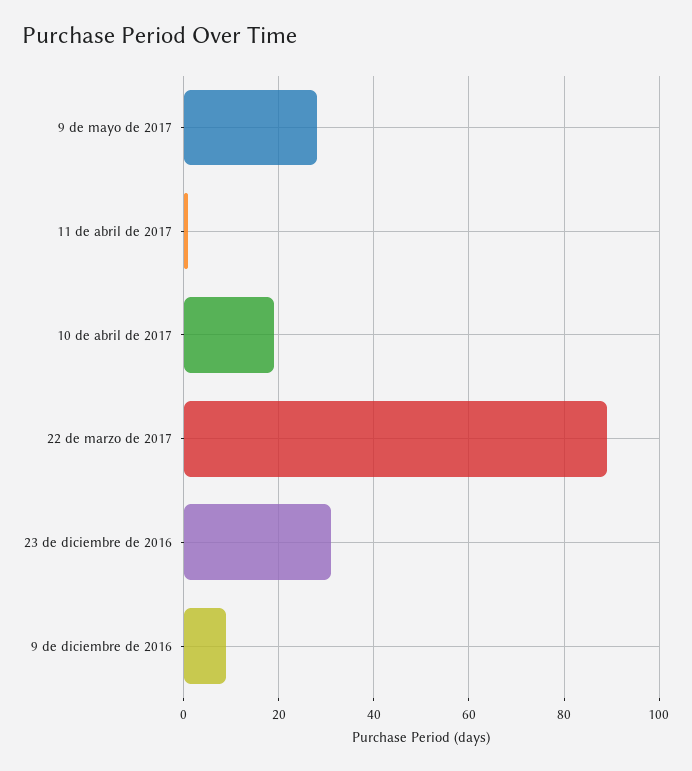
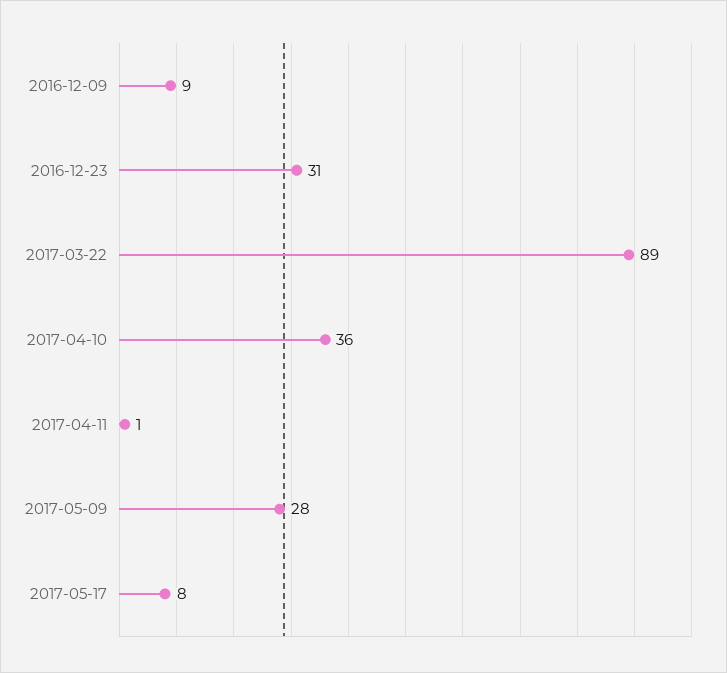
10 de abril de 2017: 20 -> 36
2017-05-17: none -> 8

